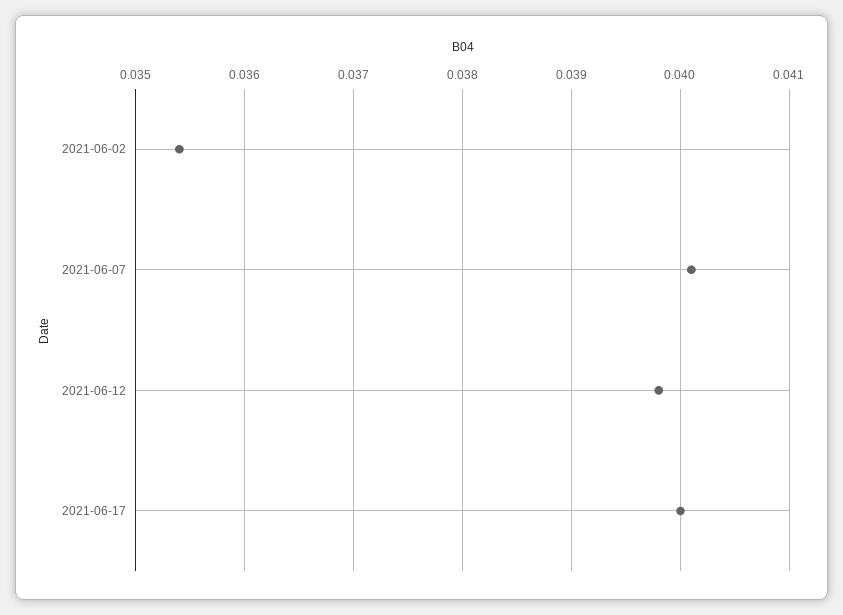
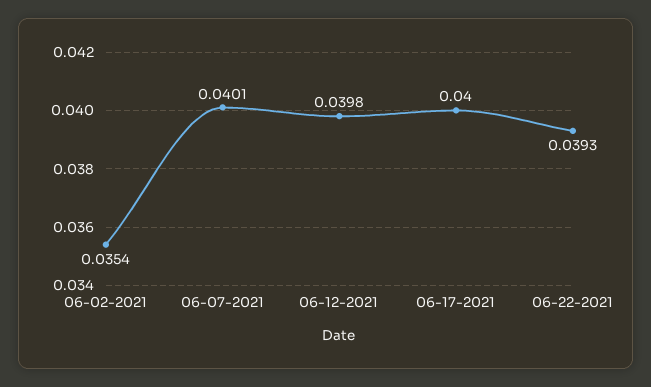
06-22-2021: none -> 0.0393

